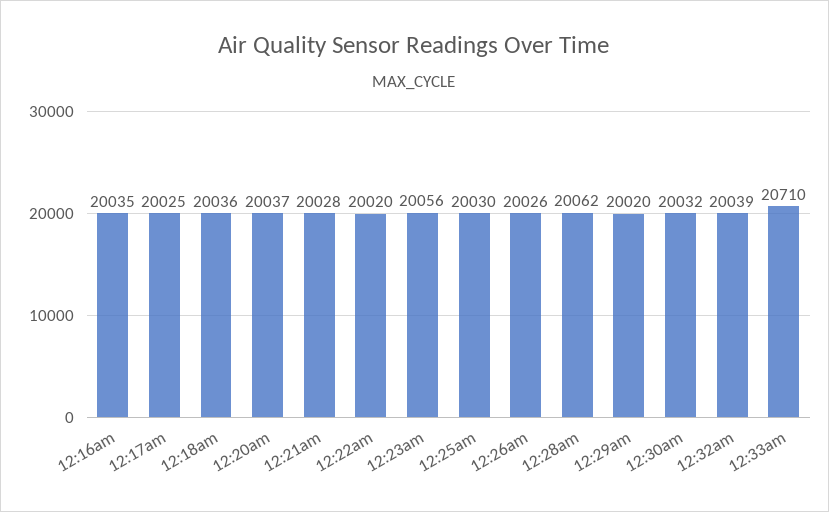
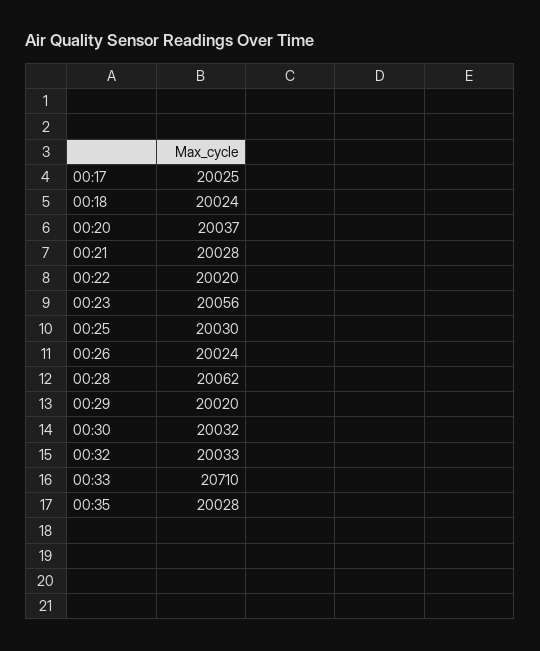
12:16am: 20035 -> none
12:18am: 20036 -> 20024
12:26am: 20026 -> 20024
12:32am: 20039 -> 20033
00:35: none -> 20028

